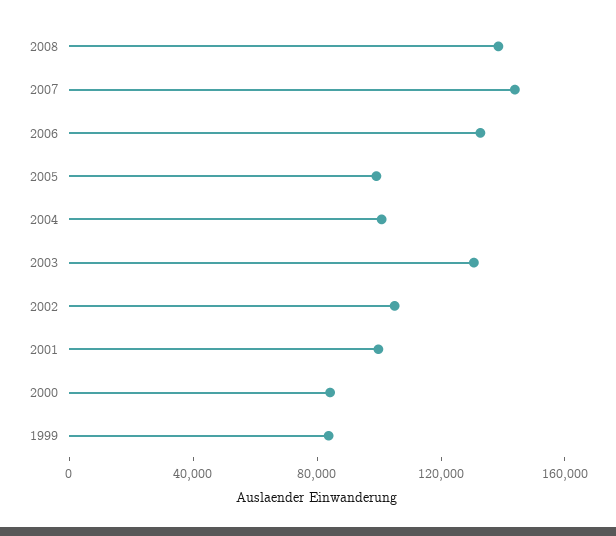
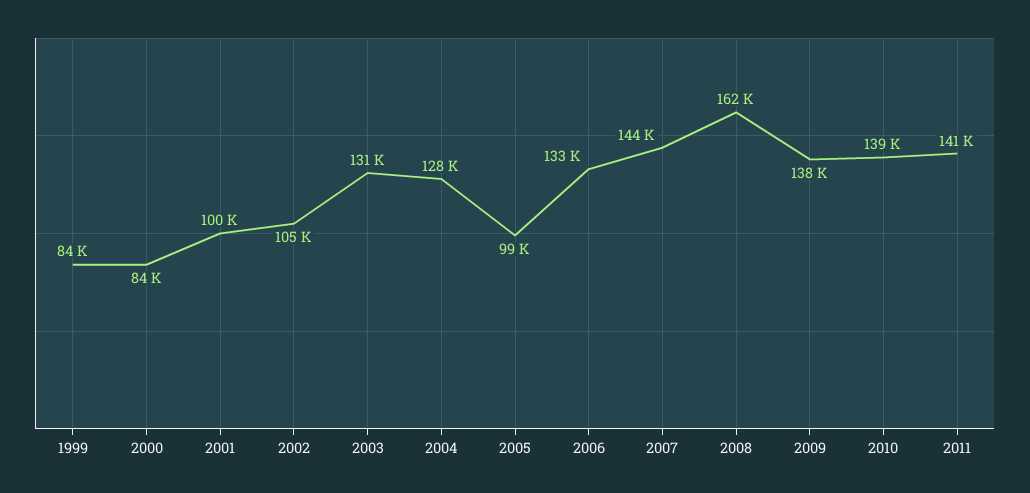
2008: 140000 -> 162000
2004: 100000 -> 128000
2009: none -> 138000
2010: none -> 139000
2011: none -> 141000

